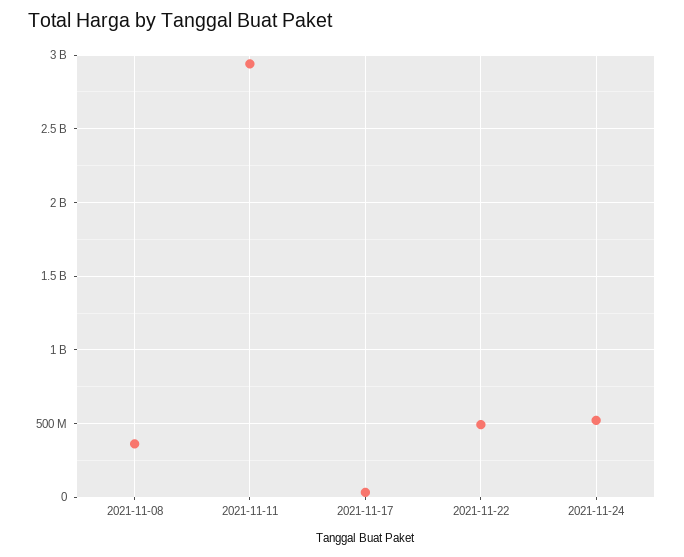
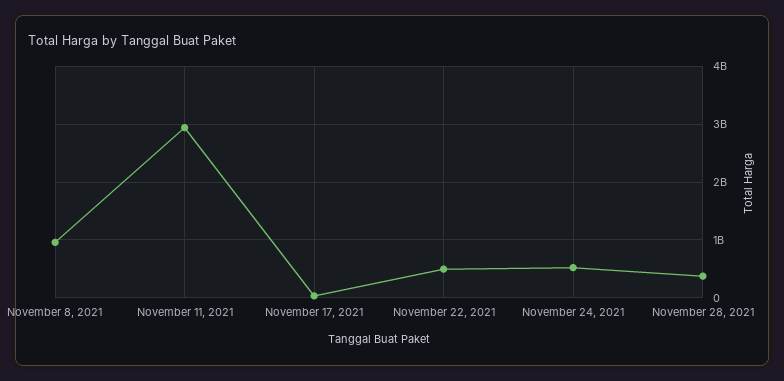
2021-11-08: 350000000 -> 1000000000
November 28, 2021: none -> 400000000

